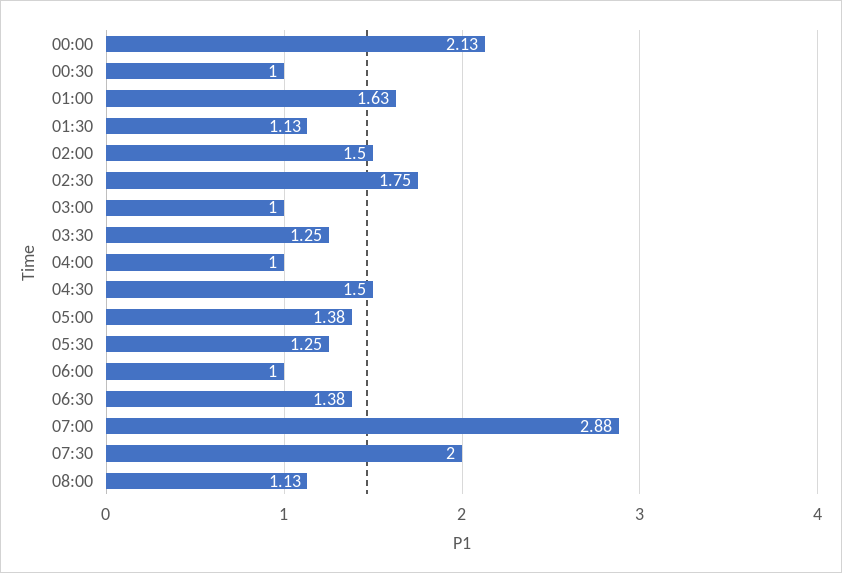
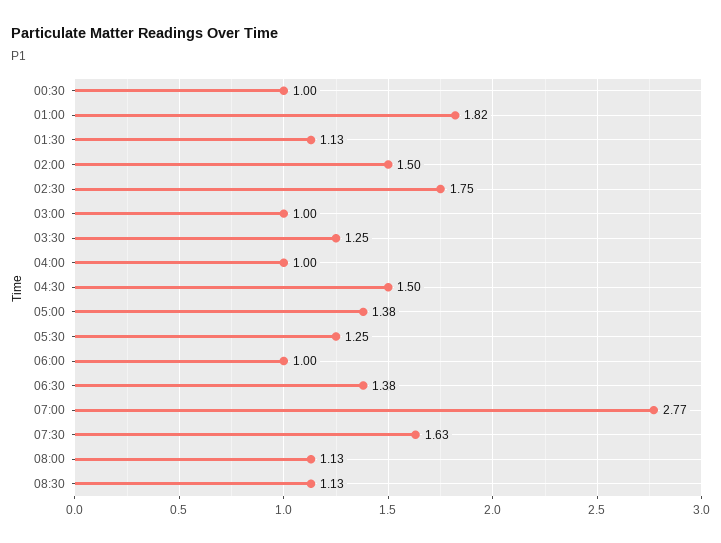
00:00: 2.13 -> none
01:00: 1.63 -> 1.82
07:00: 2.88 -> 2.77
07:30: 2 -> 1.63
08:30: none -> 1.13

